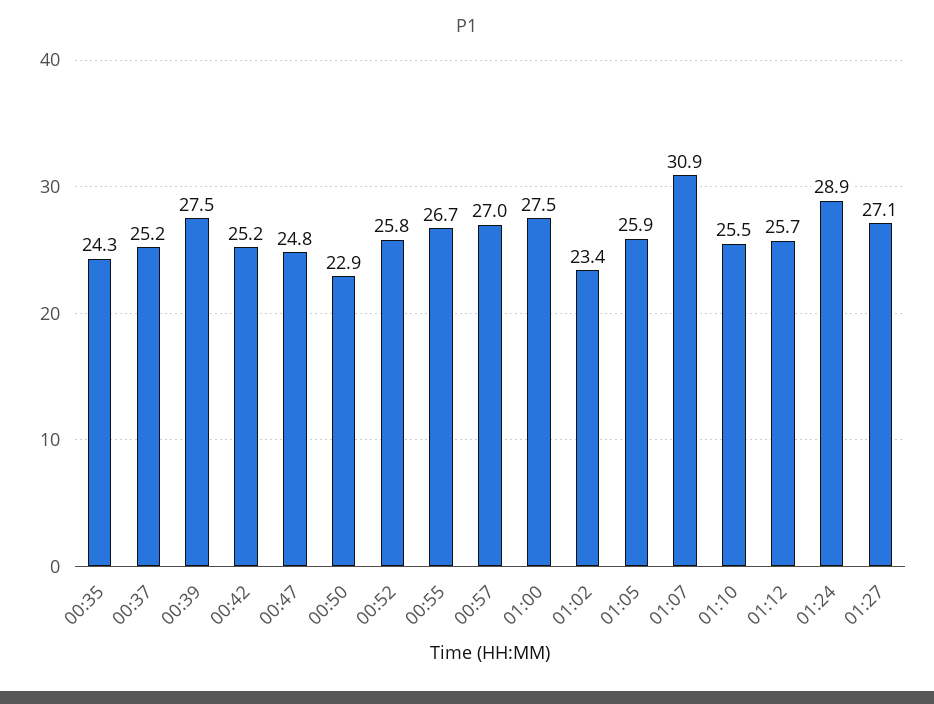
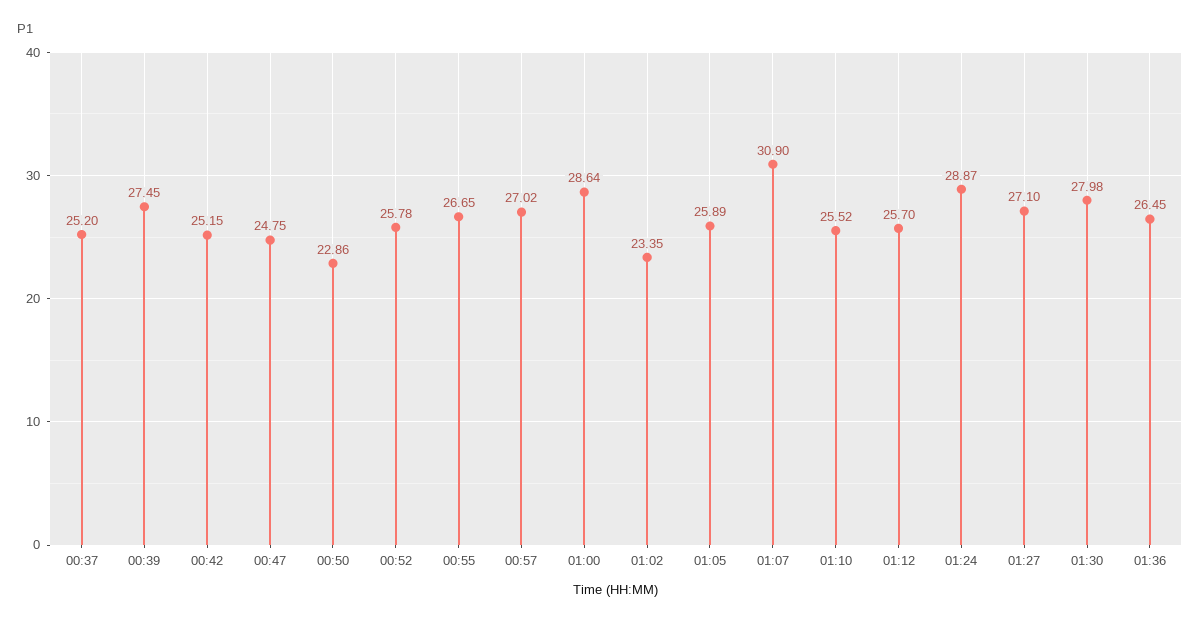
00:35: 24.3 -> none
01:00: 27.5 -> 28.64
01:30: none -> 27.98
01:36: none -> 26.45

